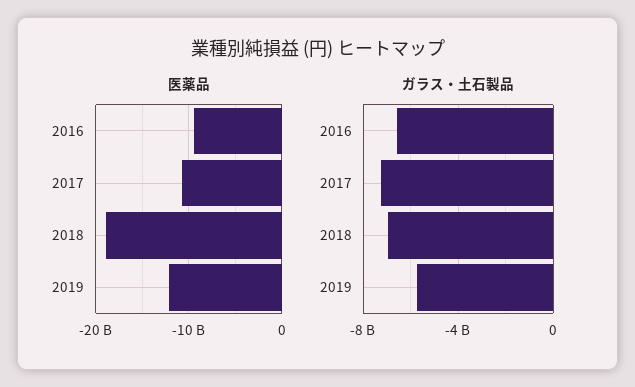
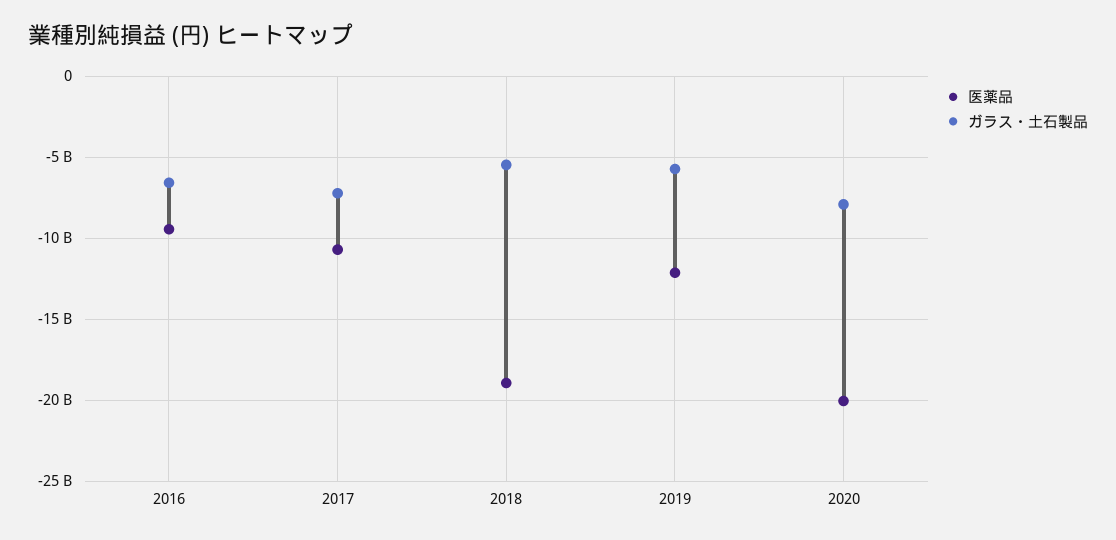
ガラス・土石製品, 2018: -7000000000 -> -5500000000
医薬品, 2020: none -> -20000000000
ガラス・土石製品, 2020: none -> -8000000000

